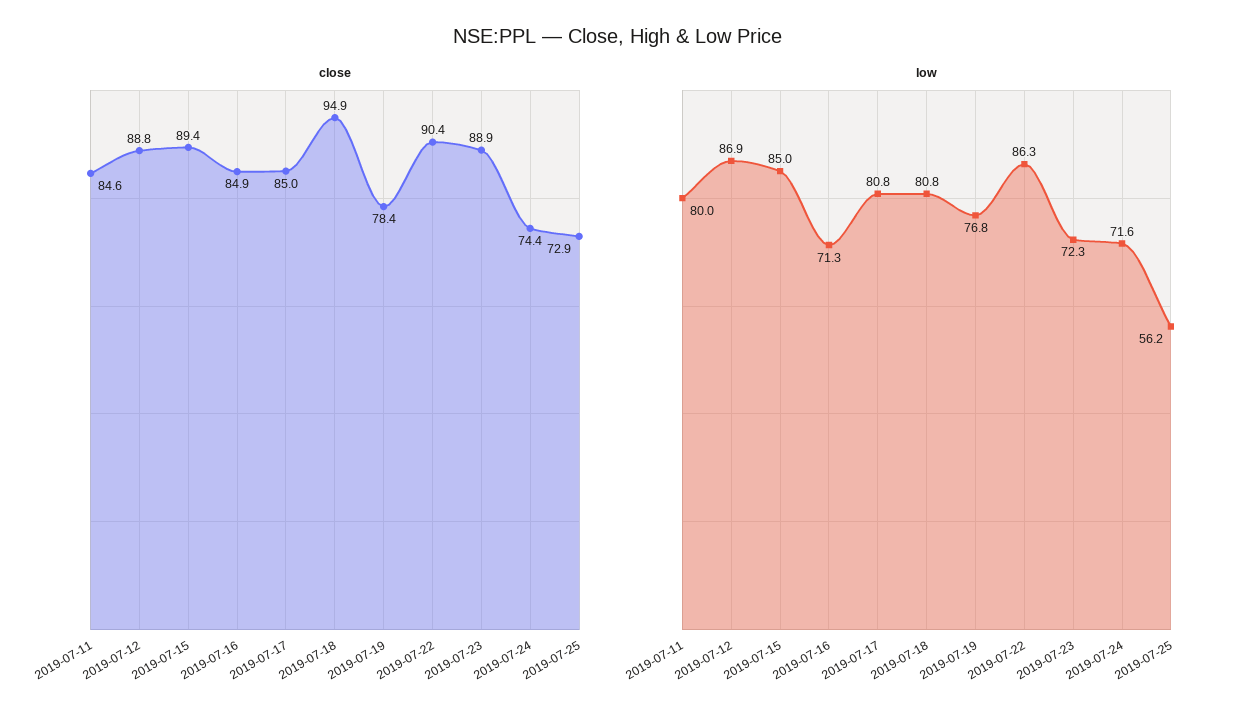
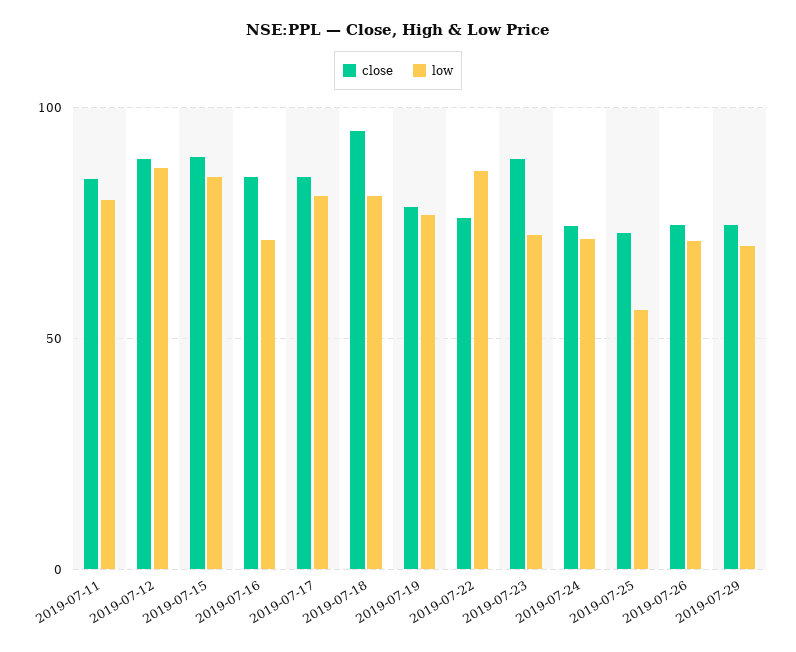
close, 2019-07-22: 90.4 -> 75
close, 2019-07-26: none -> 75
low, 2019-07-26: none -> 70
close, 2019-07-29: none -> 75
low, 2019-07-29: none -> 70

